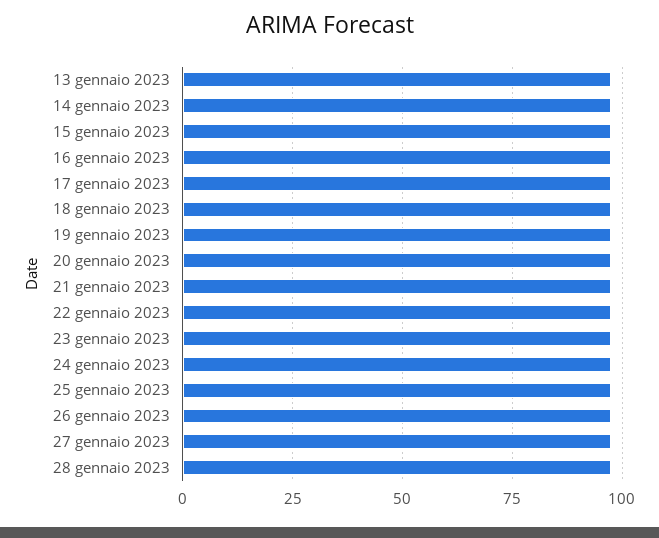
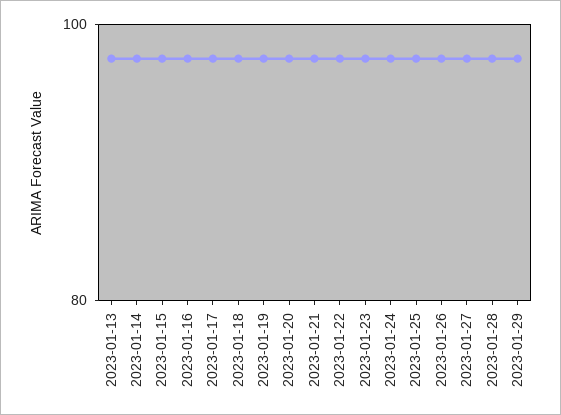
2023-01-29: none -> 98

